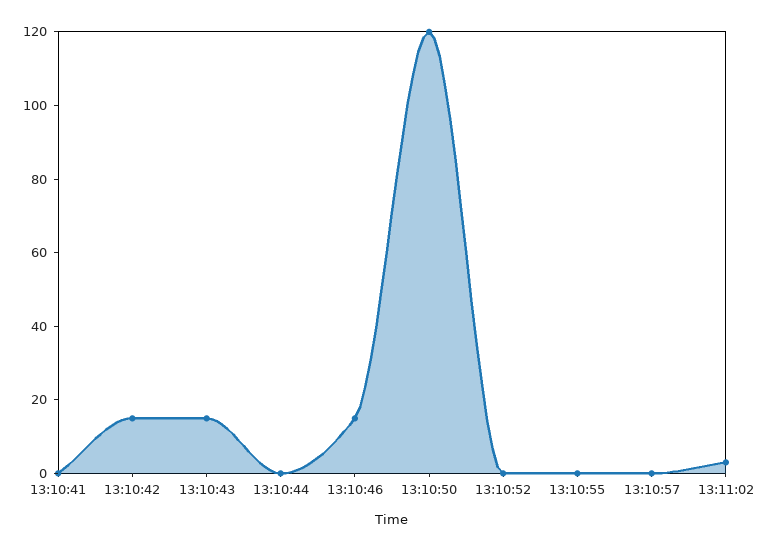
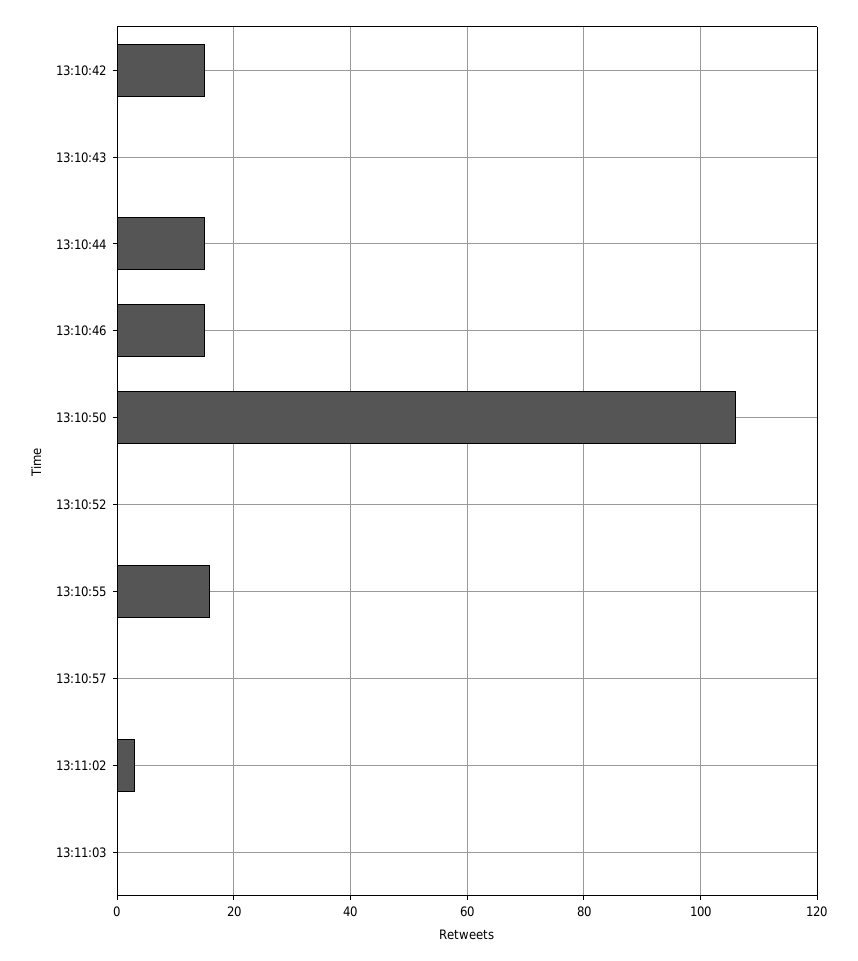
13:10:41: 0 -> none
13:10:43: 15 -> 0
13:10:44: 0 -> 15
13:10:50: 120 -> 105
13:10:55: 0 -> 15
13:11:03: none -> 0

